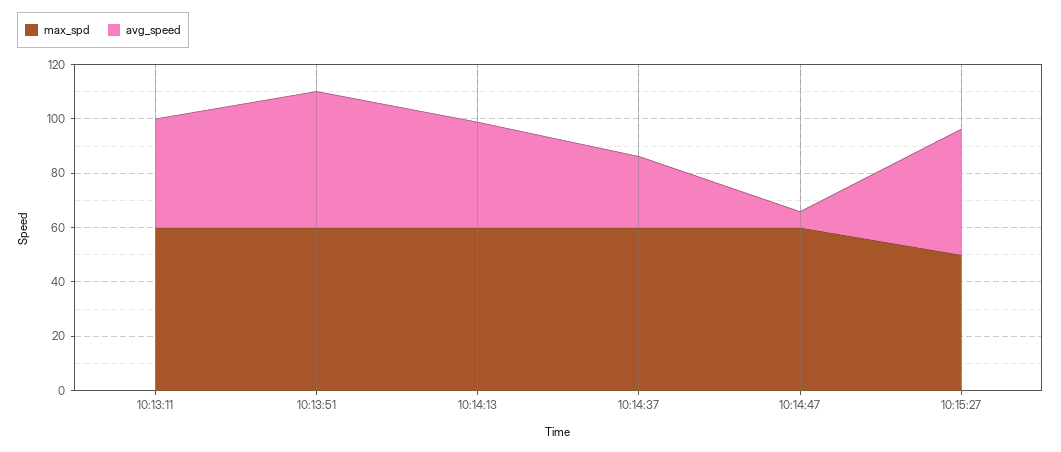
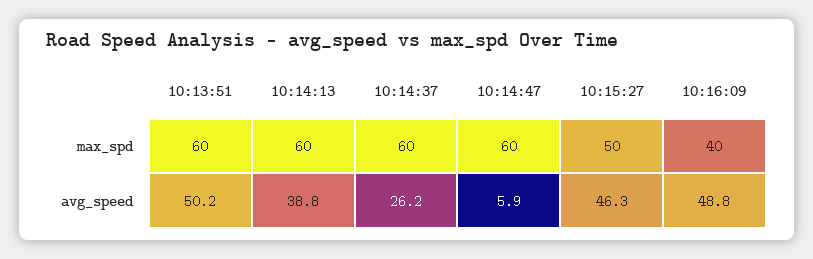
max_spd, 10:13:11: 60 -> none
avg_speed, 10:13:11: 40 -> none
max_spd, 10:16:09: none -> 40
avg_speed, 10:16:09: none -> 48.8

